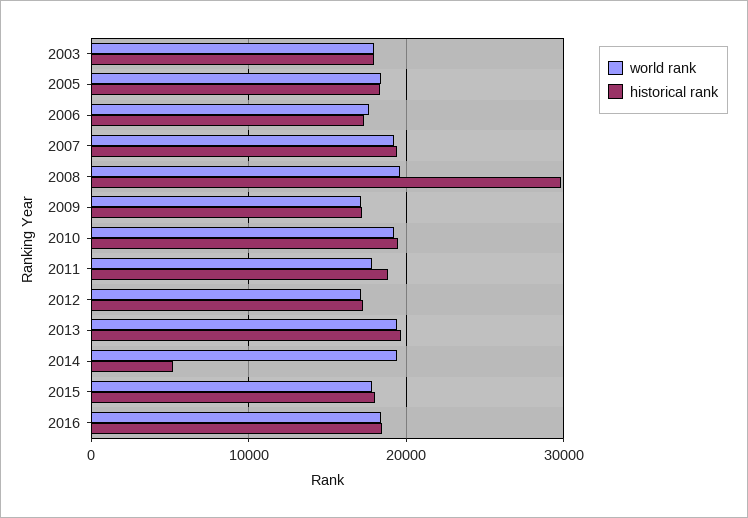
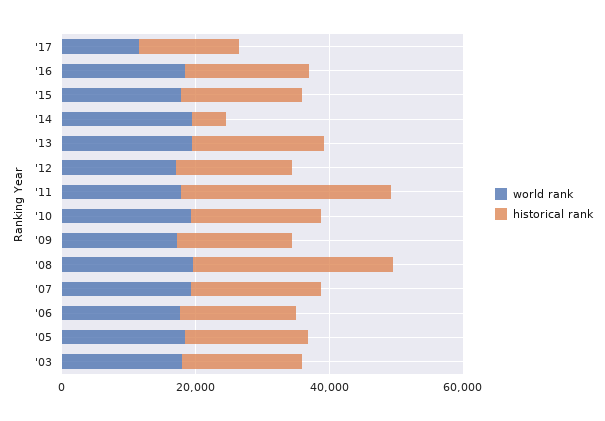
historical rank, 2011: 19000 -> 30000
world rank, '17: none -> 10000
historical rank, '17: none -> 15000

